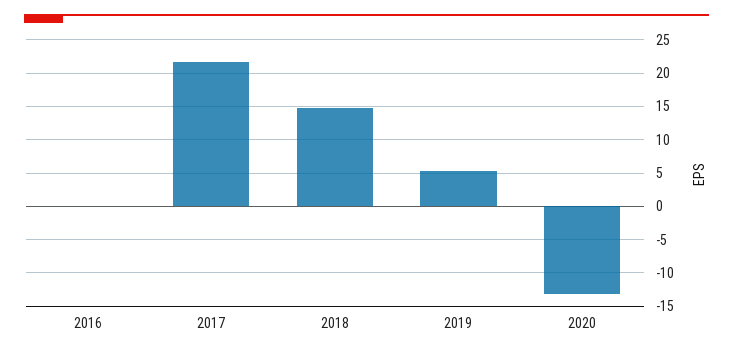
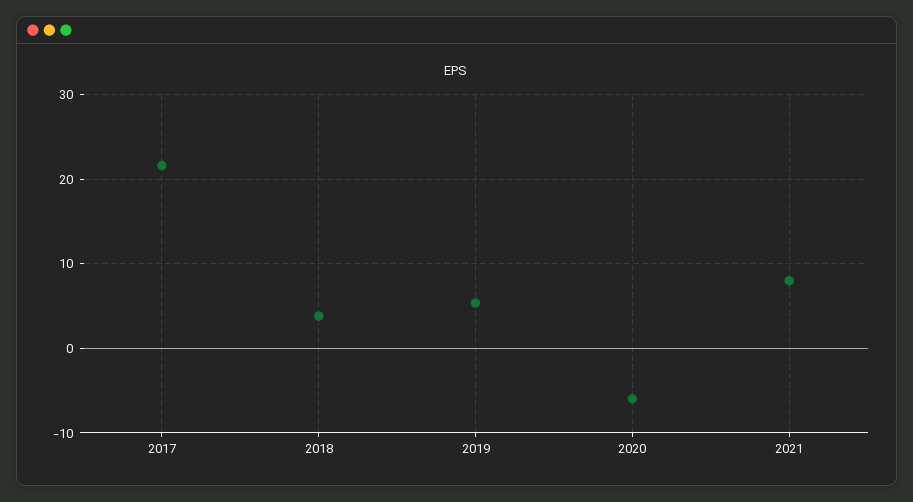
2016: 0 -> none
2018: 15 -> 4
2020: -13 -> -6
2021: none -> 8

